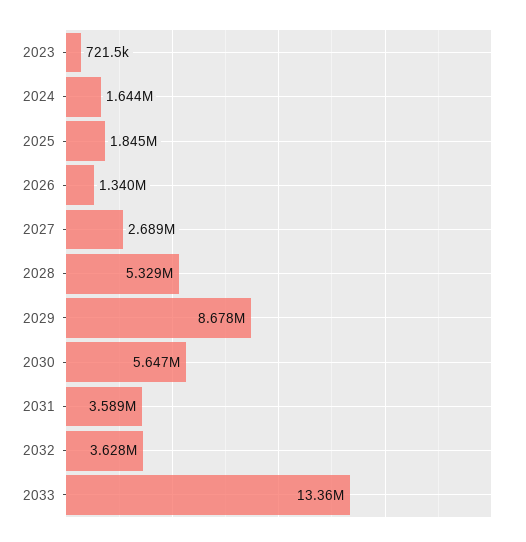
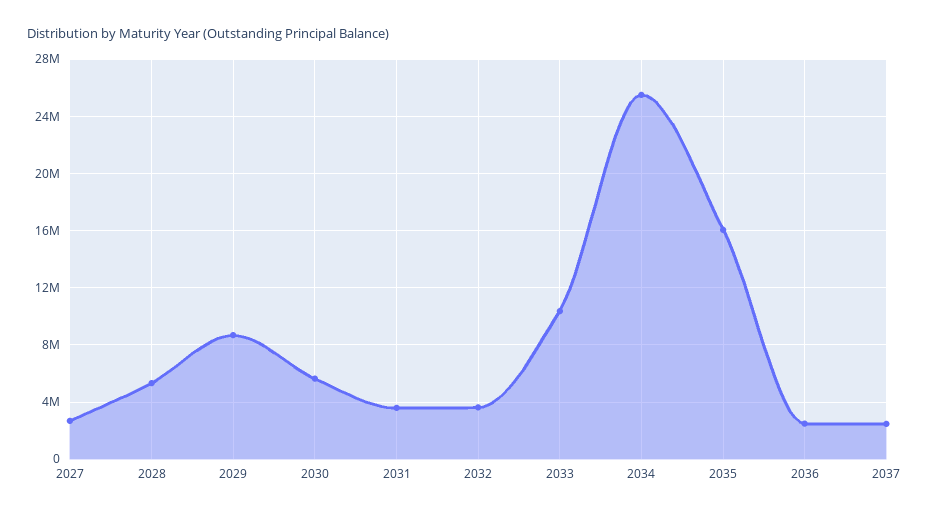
2023: 721500 -> none
2024: 1644000 -> none
2025: 1845000 -> none
2026: 1340000 -> none
2033: 13360000 -> 10500000
2034: none -> 25500000
2035: none -> 16000000
2036: none -> 2500000
2037: none -> 2500000

